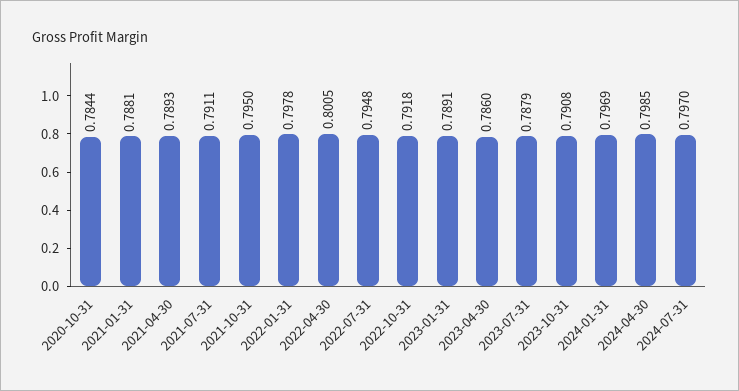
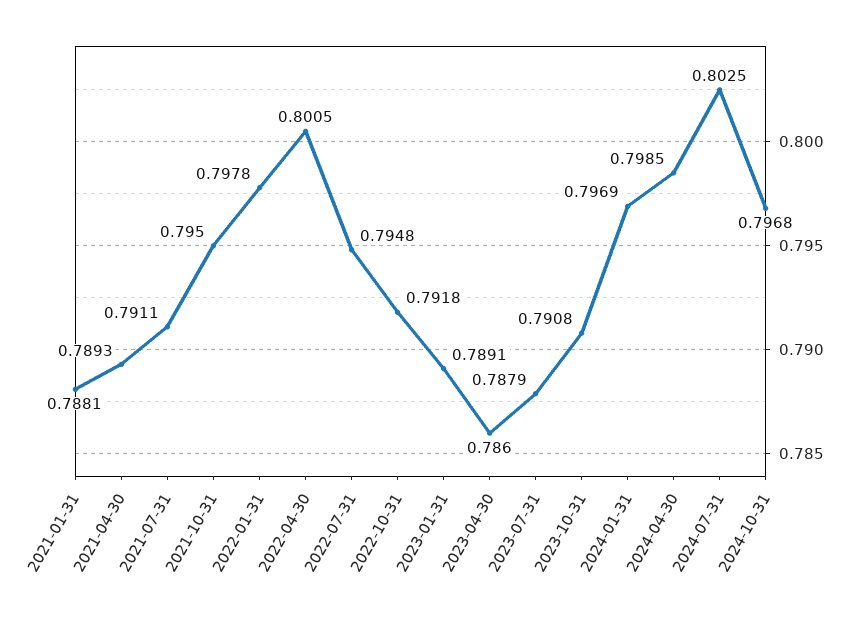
2020-10-31: 0.7844 -> none
2024-07-31: 0.797 -> 0.8025
2024-10-31: none -> 0.7968

